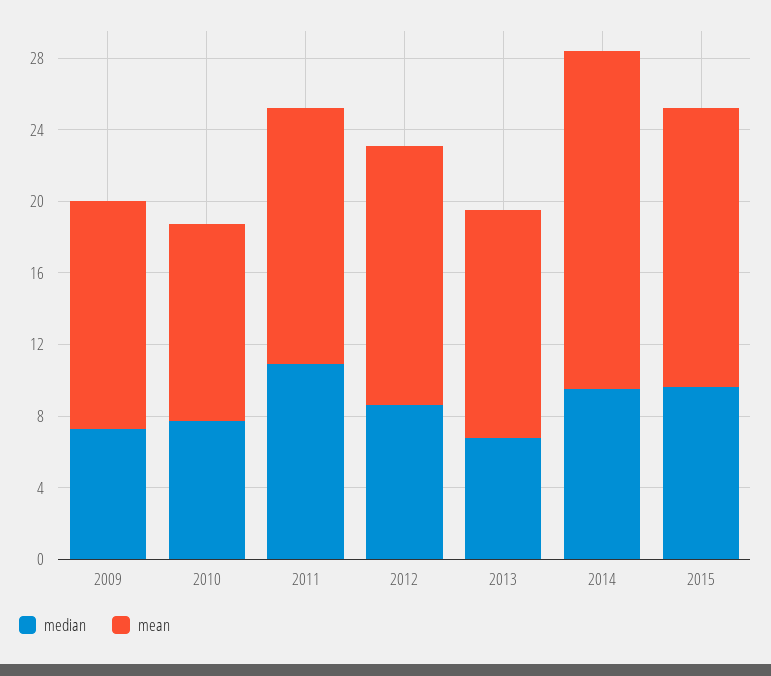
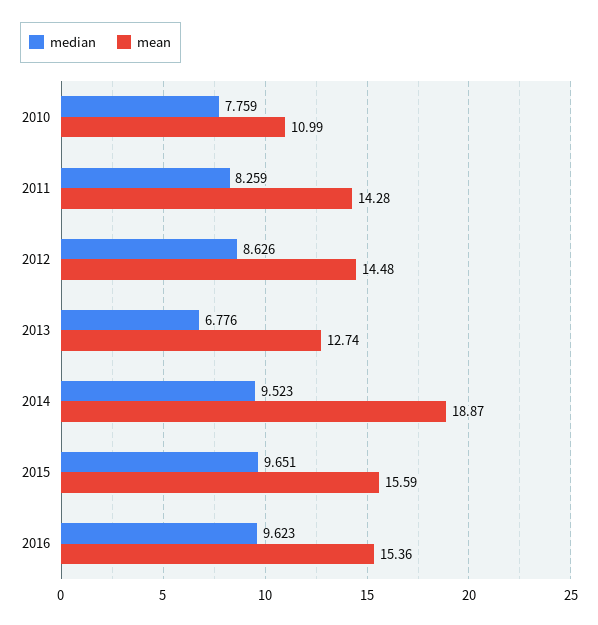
median, 2009: 7 -> none
mean, 2009: 13 -> none
median, 2011: 11 -> 8.259
median, 2016: none -> 9.623
mean, 2016: none -> 15.36

